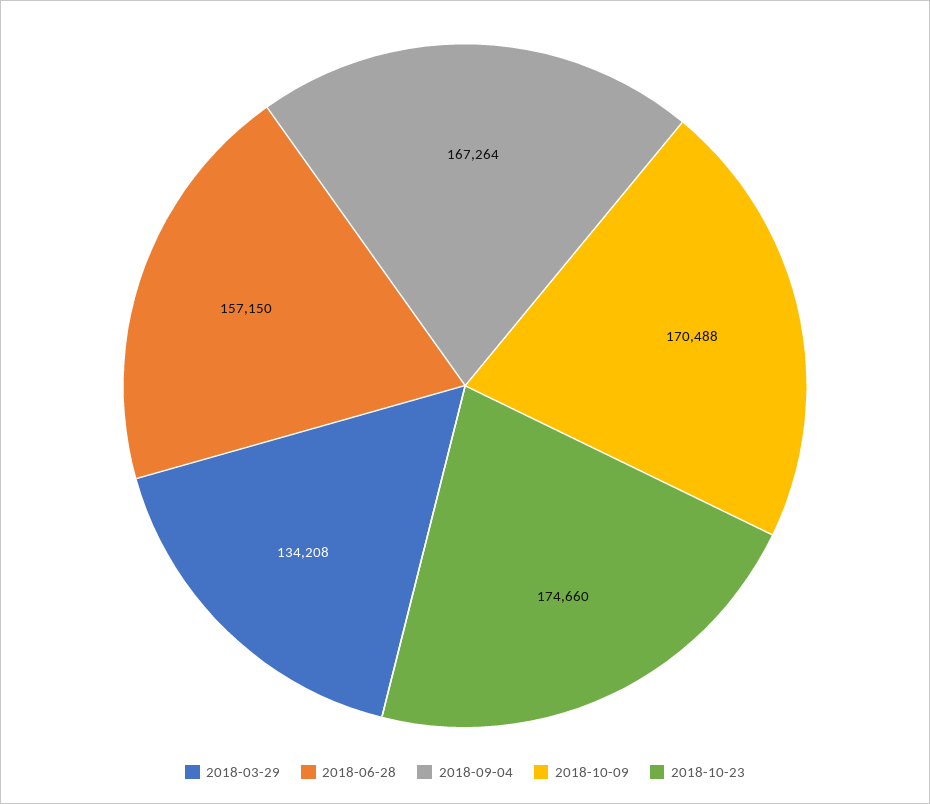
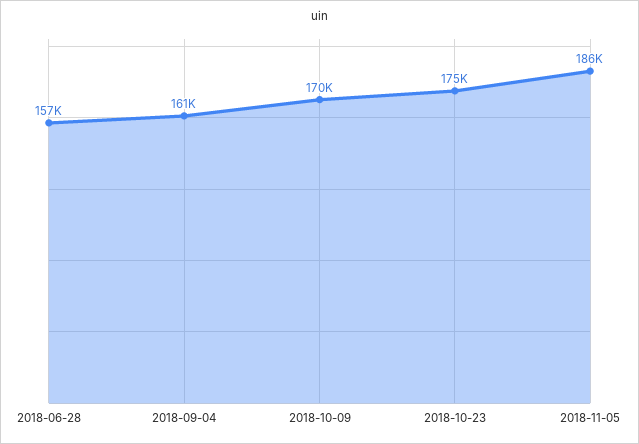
2018-03-29: 134208 -> none
2018-09-04: 167264 -> 161000
2018-11-05: none -> 186000

